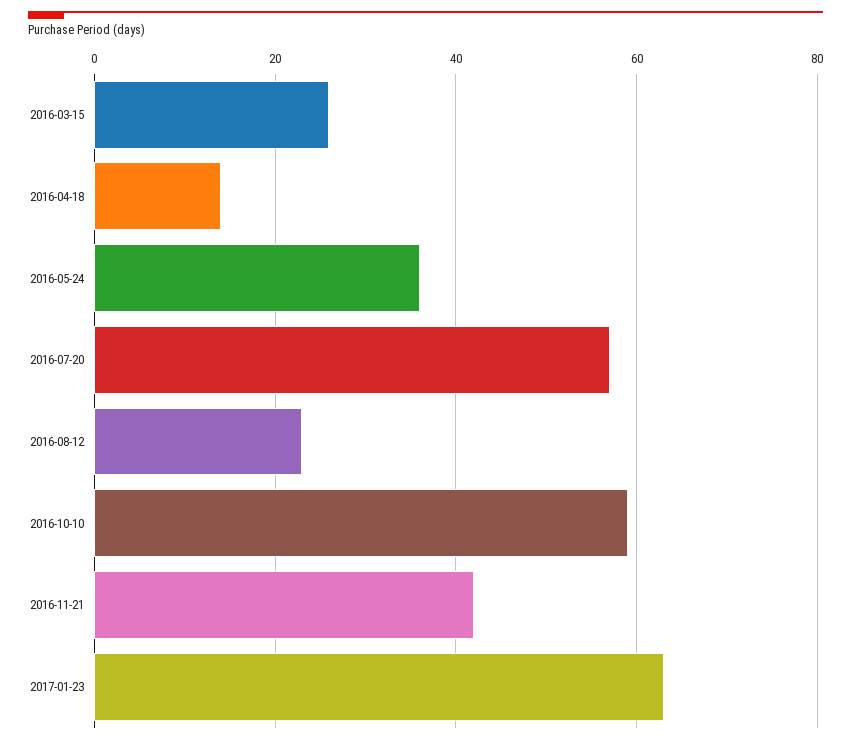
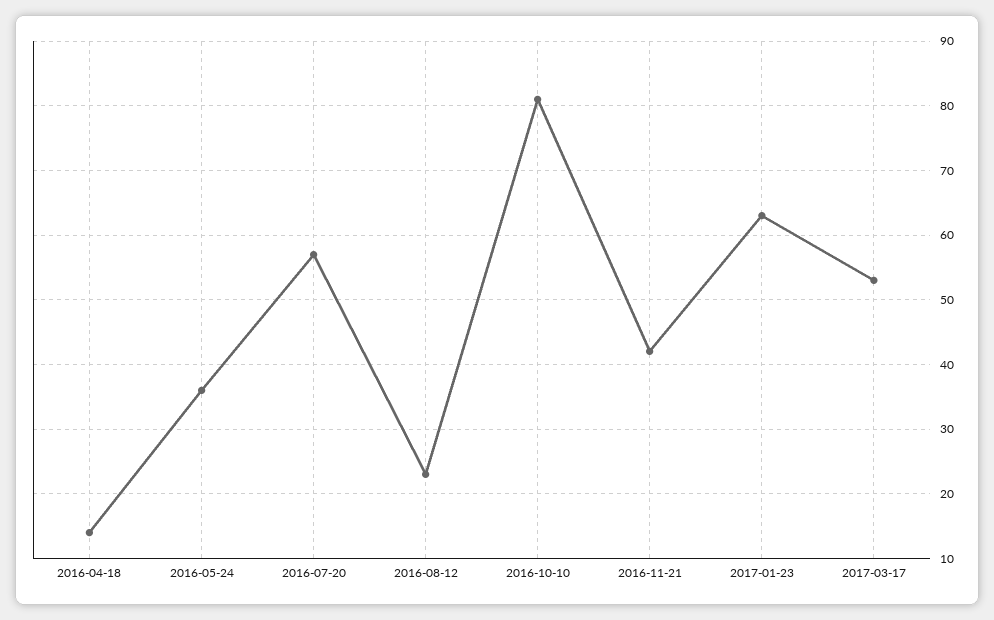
2016-03-15: 25 -> none
2016-10-10: 60 -> 81
2017-03-17: none -> 53

